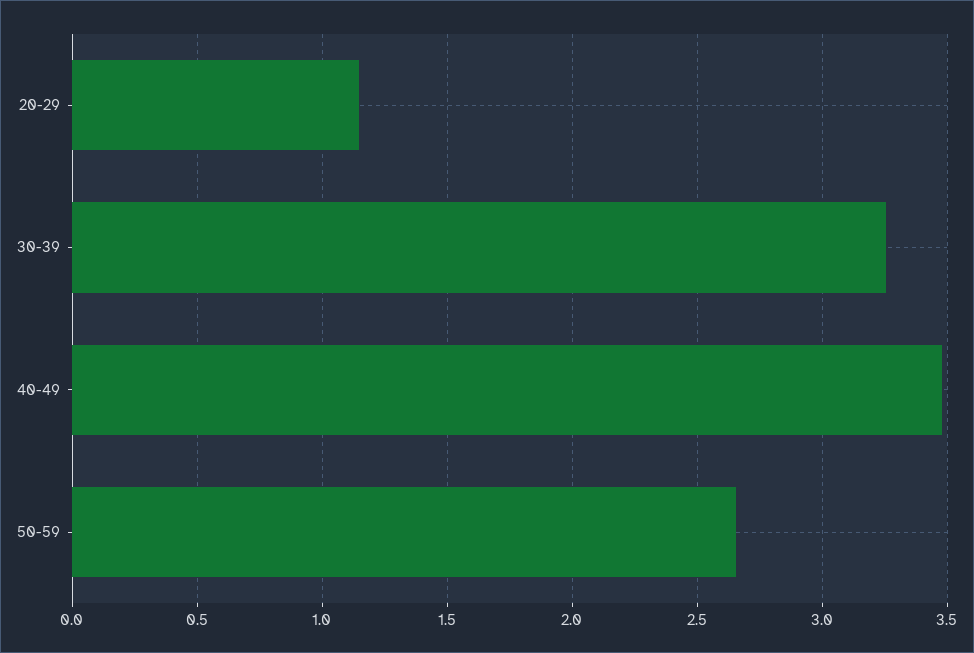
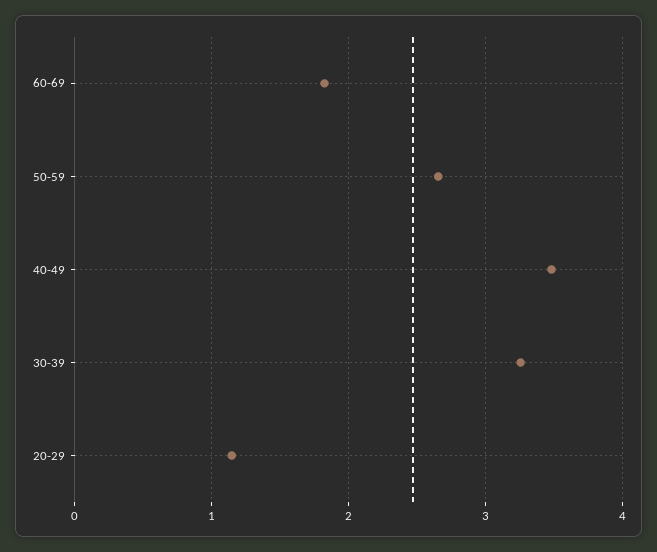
60-69: none -> 1.8

